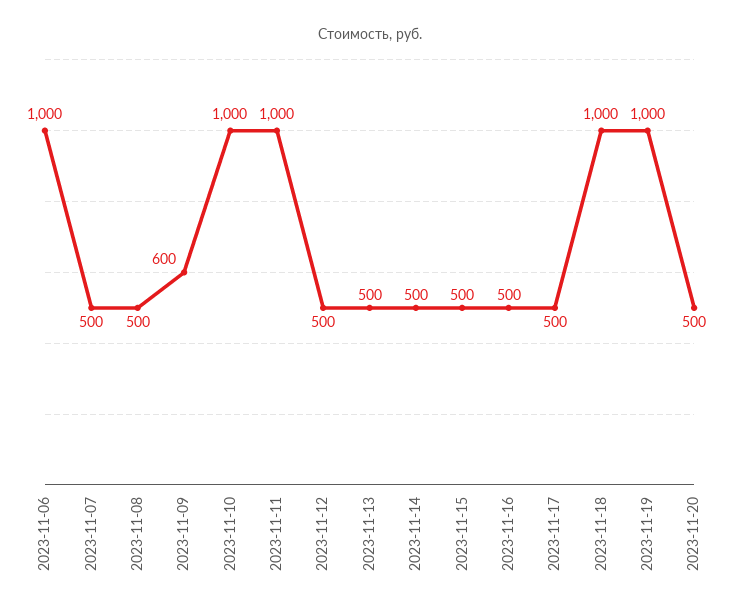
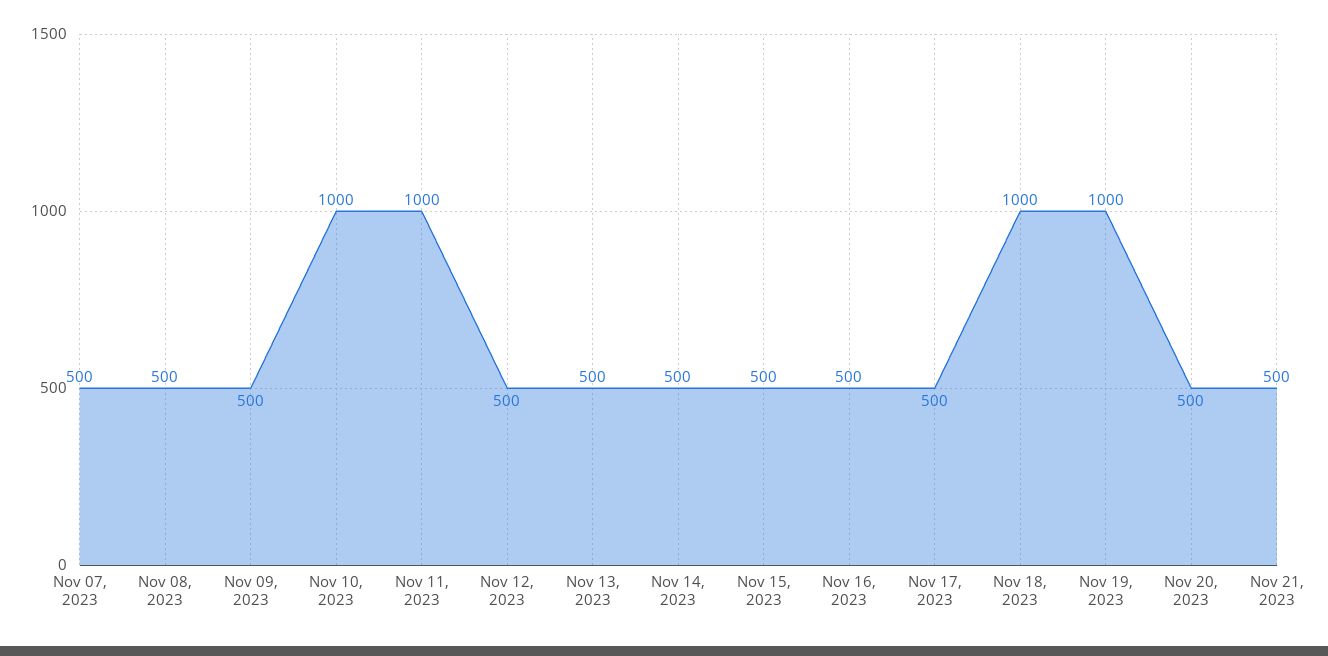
2023-11-06: 1000 -> none
2023-11-09: 600 -> 500
Nov 21, 2023: none -> 500

